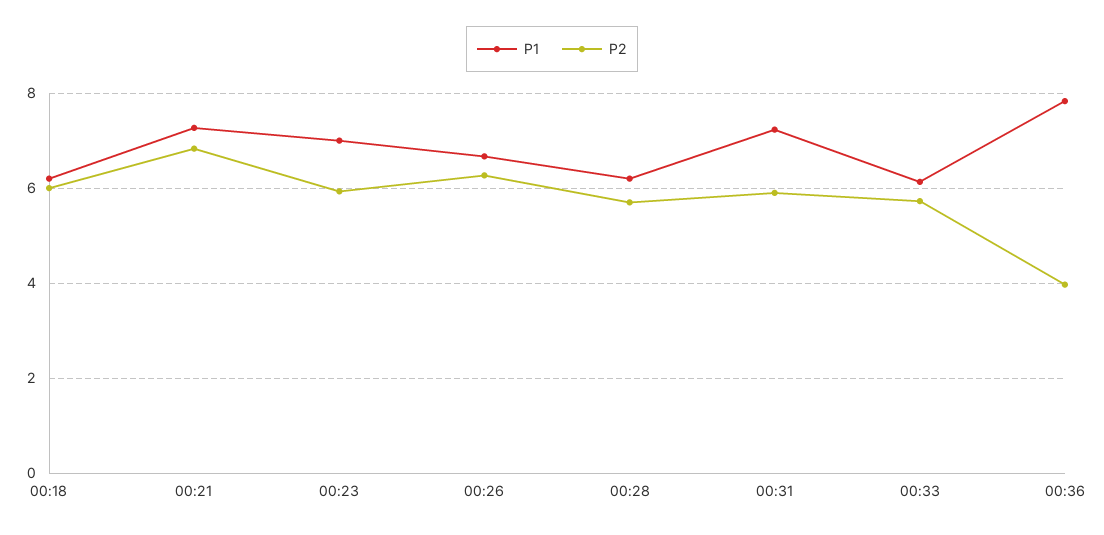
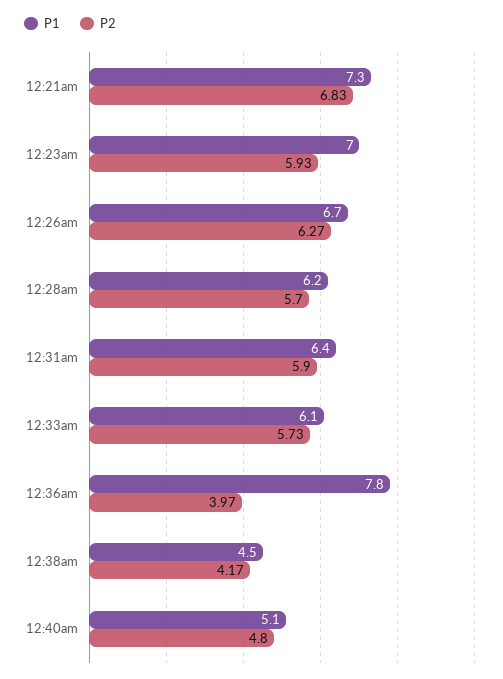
P1, 00:18: 6.2 -> none
P2, 00:18: 6 -> none
P1, 00:31: 7.2 -> 6.4
P1, 12:38am: none -> 4.5
P2, 12:38am: none -> 4.17
P1, 12:40am: none -> 5.1
P2, 12:40am: none -> 4.8

